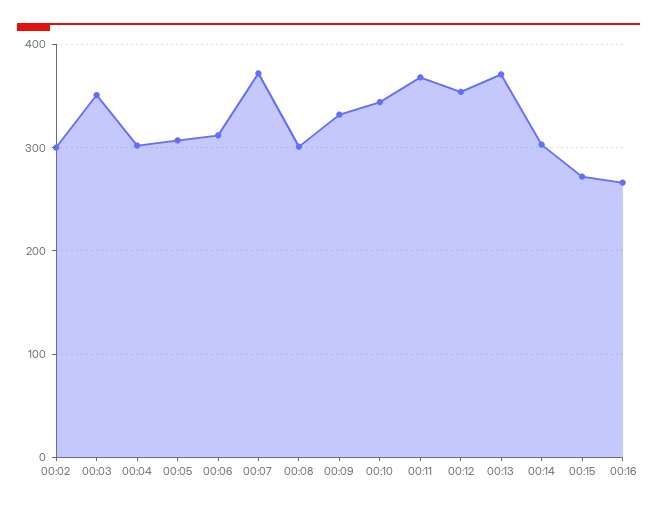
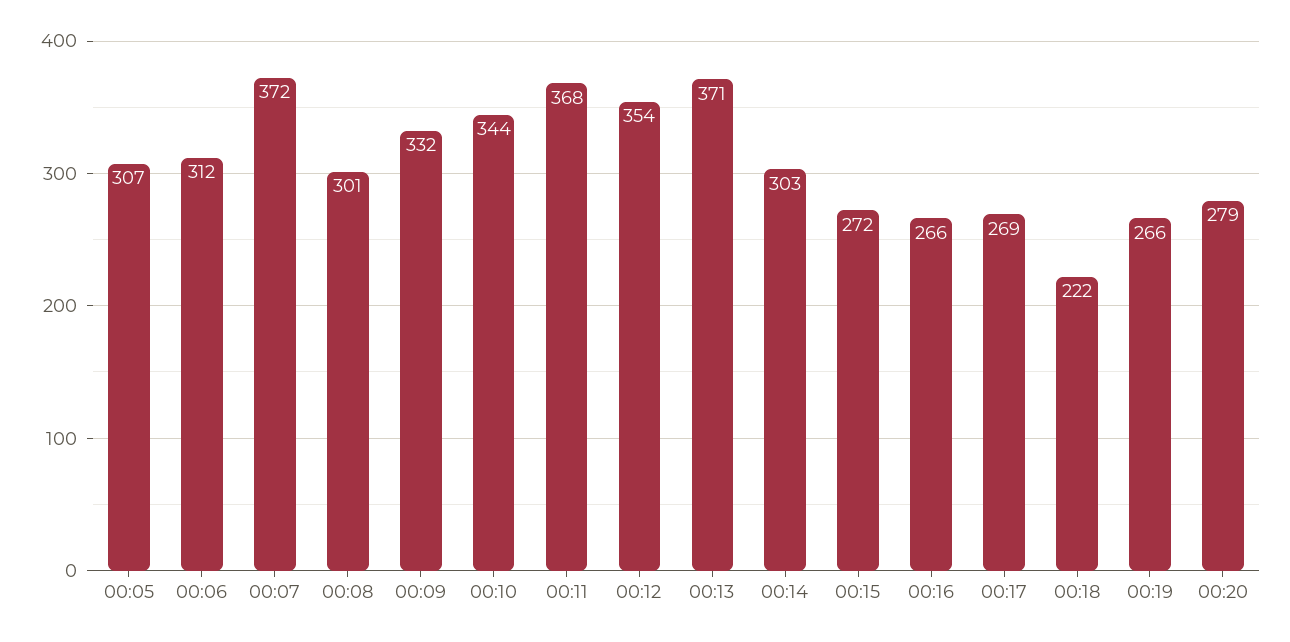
00:02: 300 -> none
00:03: 350 -> none
00:04: 300 -> none
00:17: none -> 269
00:18: none -> 222
00:19: none -> 266
00:20: none -> 279

